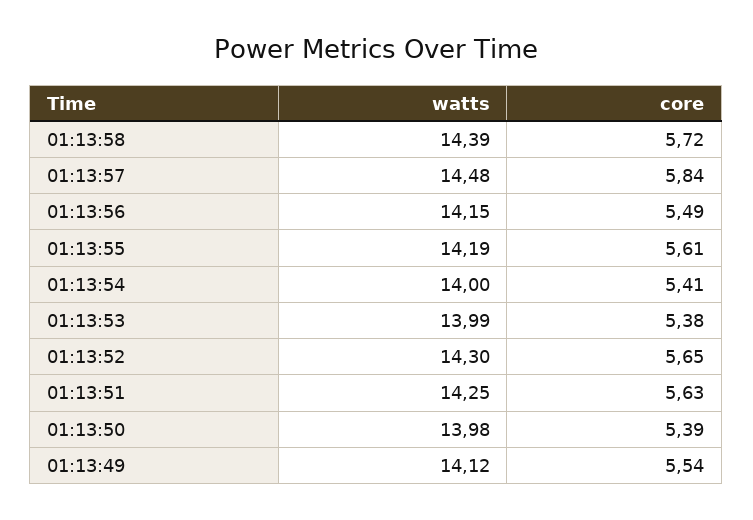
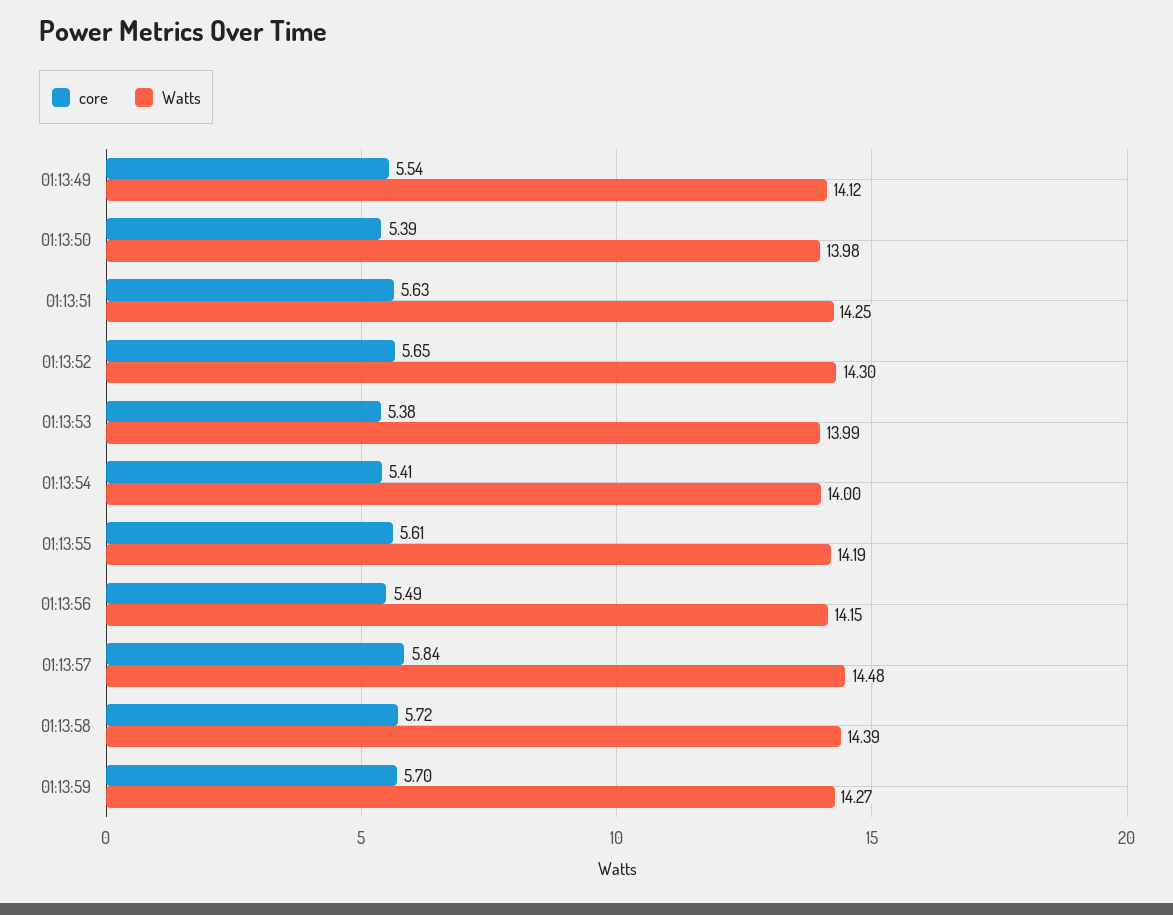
core, 01:13:59: none -> 5.7
watts, 01:13:59: none -> 14.27

